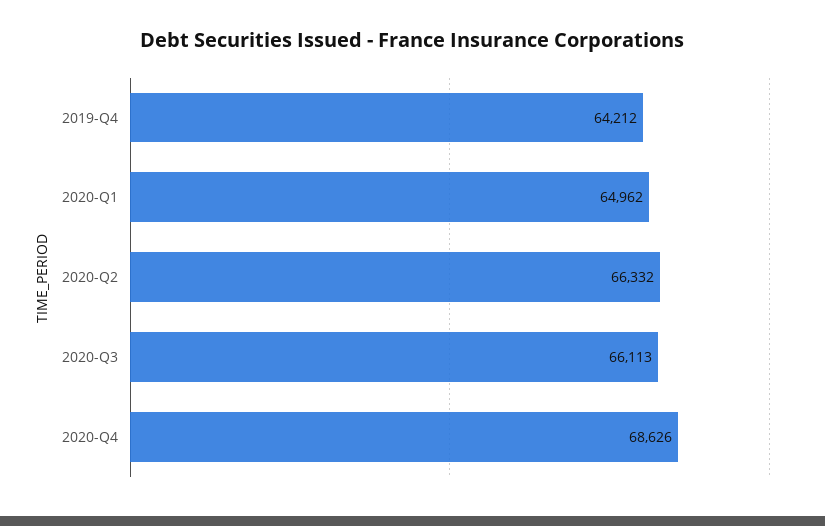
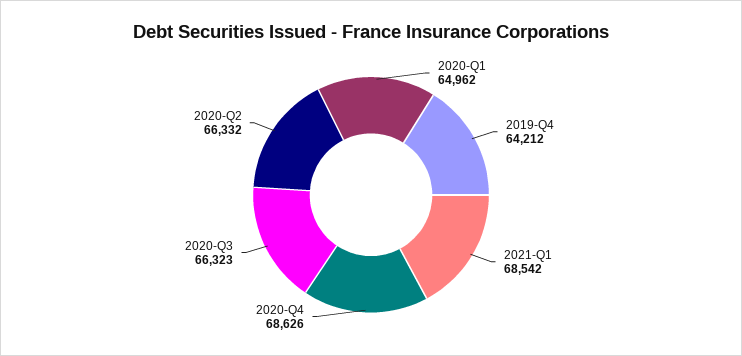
2020-Q3: 66113 -> 66323
2021-Q1: none -> 68542

